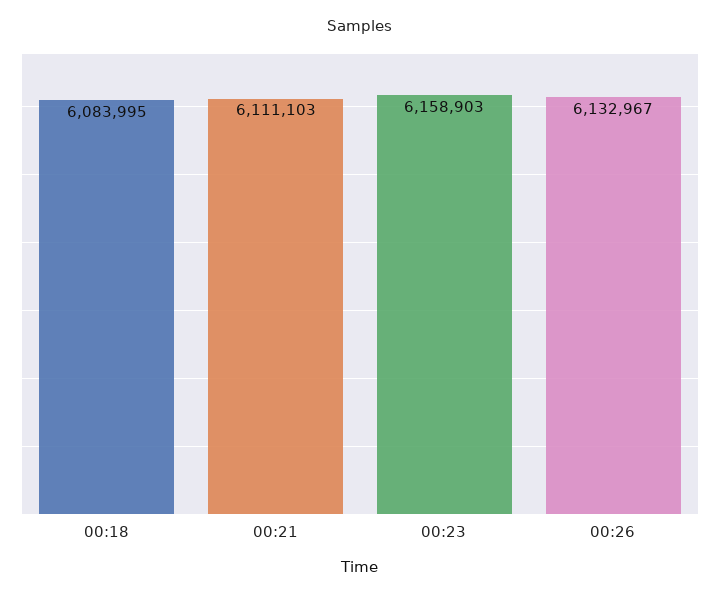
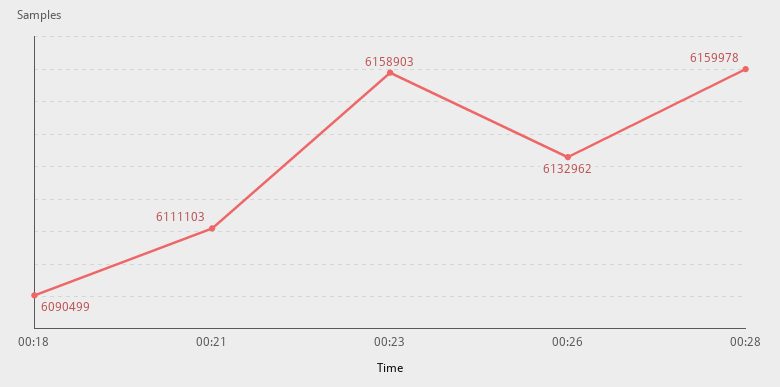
00:18: 6083995 -> 6090499
00:26: 6132967 -> 6132962
00:28: none -> 6159978

